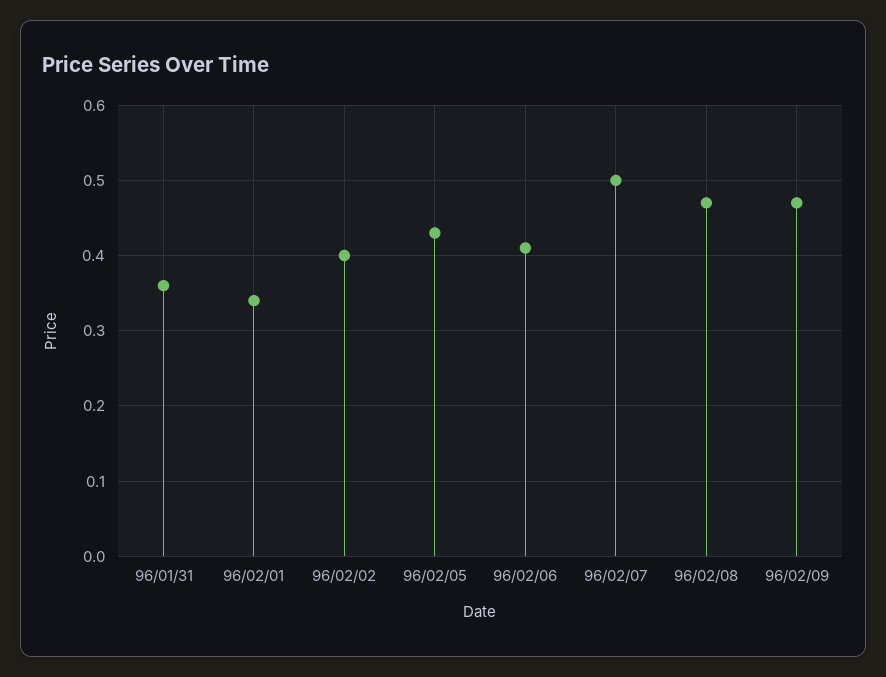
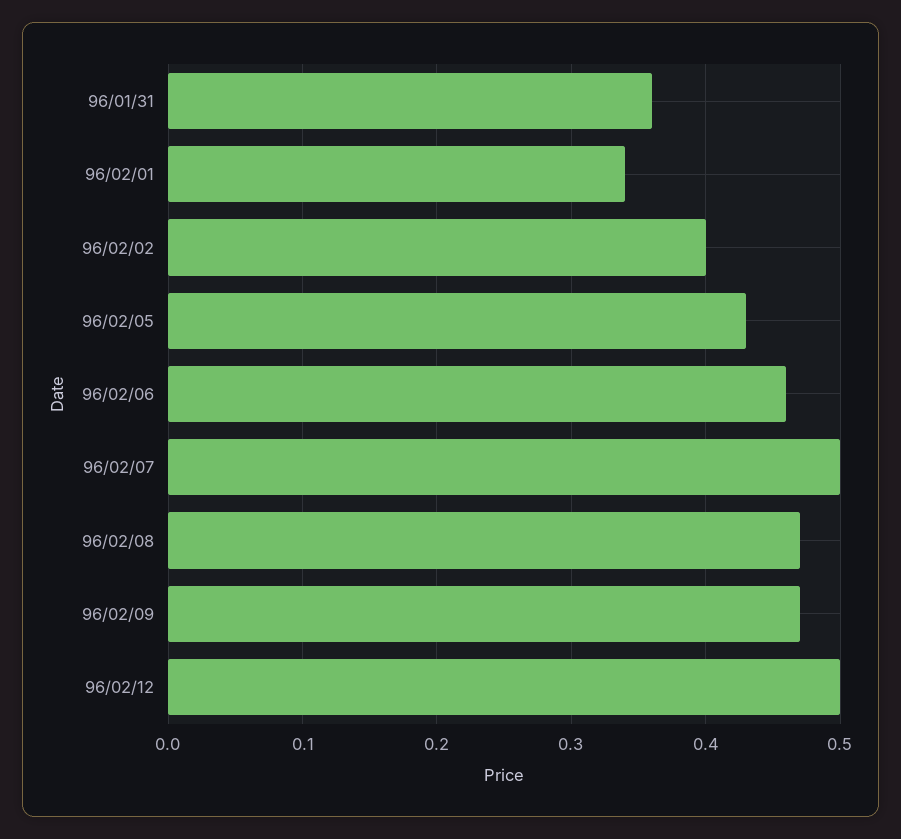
96/02/06: 0.41 -> 0.46
96/02/12: none -> 0.5

